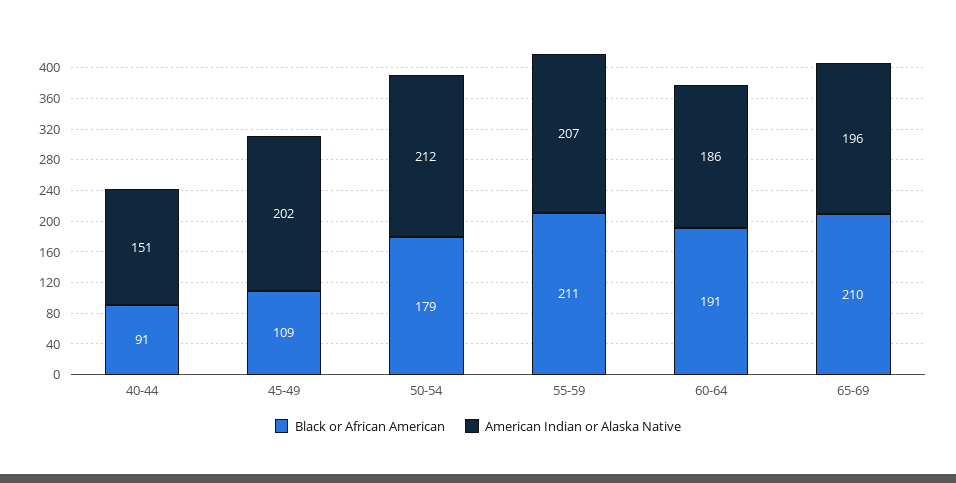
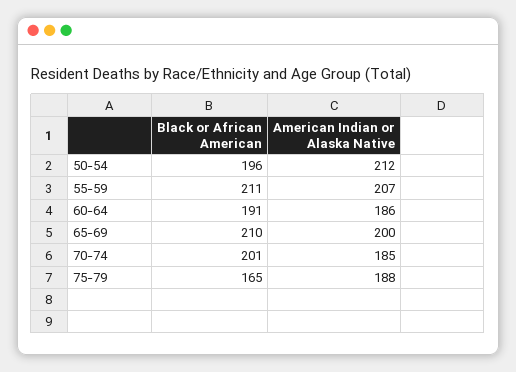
Black or African American, 40-44: 91 -> none
American Indian or Alaska Native, 40-44: 151 -> none
Black or African American, 45-49: 109 -> none
American Indian or Alaska Native, 45-49: 202 -> none
Black or African American, 50-54: 179 -> 196
American Indian or Alaska Native, 65-69: 196 -> 200
Black or African American, 70-74: none -> 201
American Indian or Alaska Native, 70-74: none -> 185
Black or African American, 75-79: none -> 165
American Indian or Alaska Native, 75-79: none -> 188

